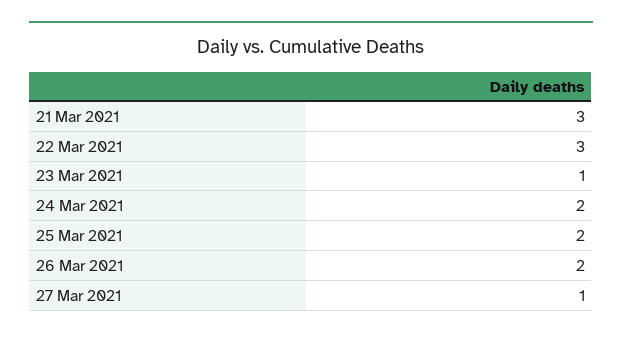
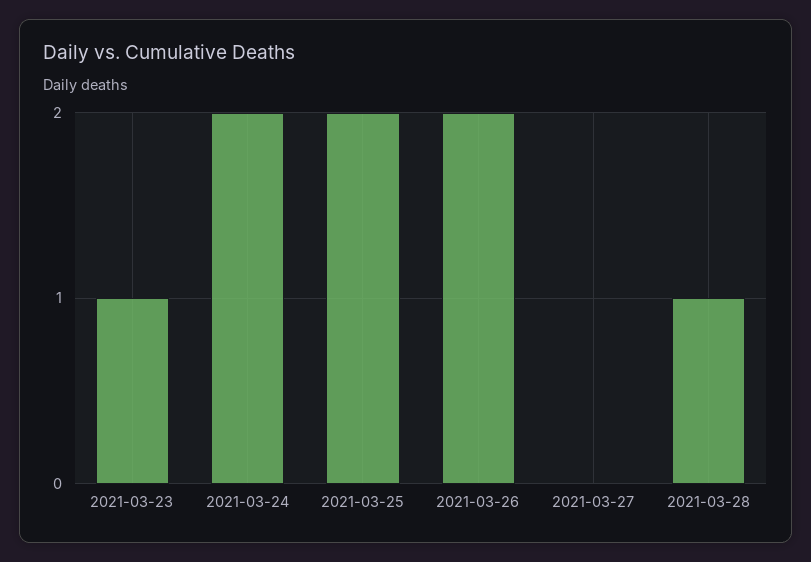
21 Mar 2021: 3 -> none
22 Mar 2021: 3 -> none
27 Mar 2021: 1 -> 0
2021-03-28: none -> 1

